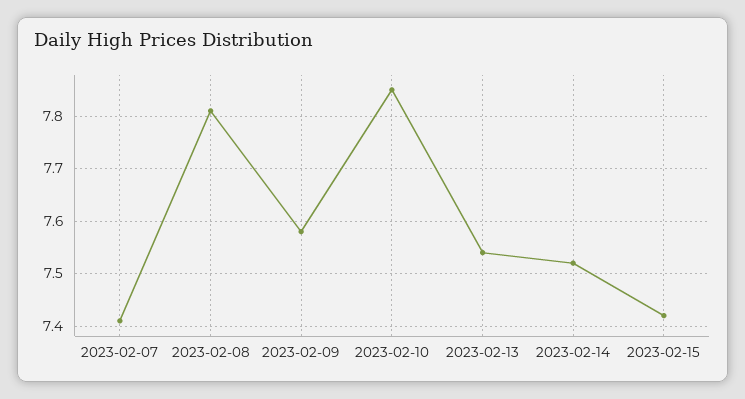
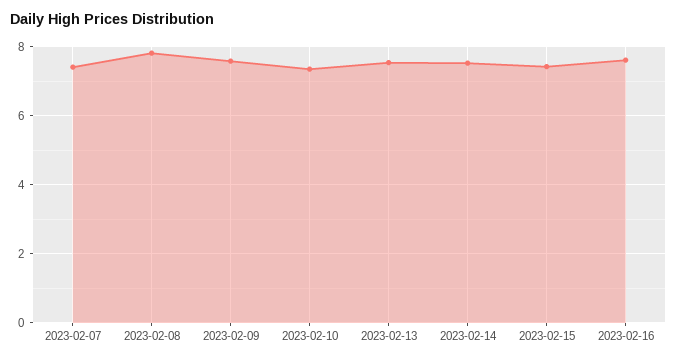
2023-02-10: 7.85 -> 7.4
2023-02-16: none -> 7.6

